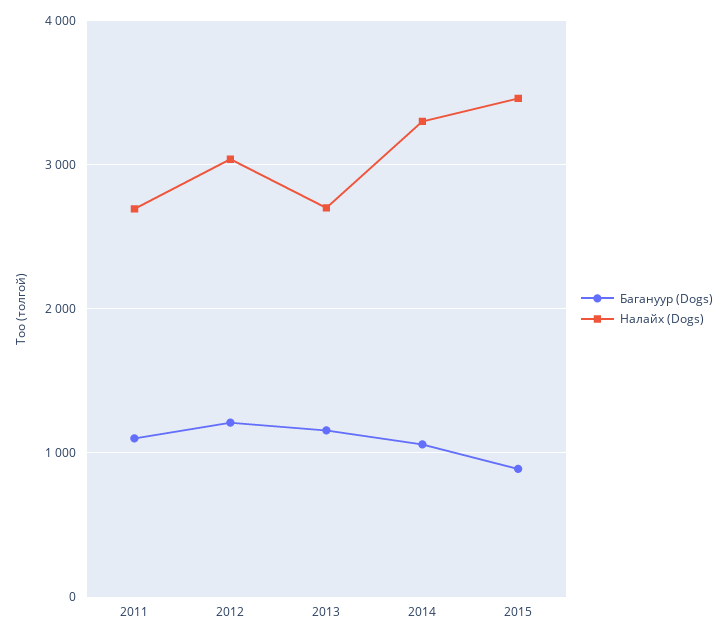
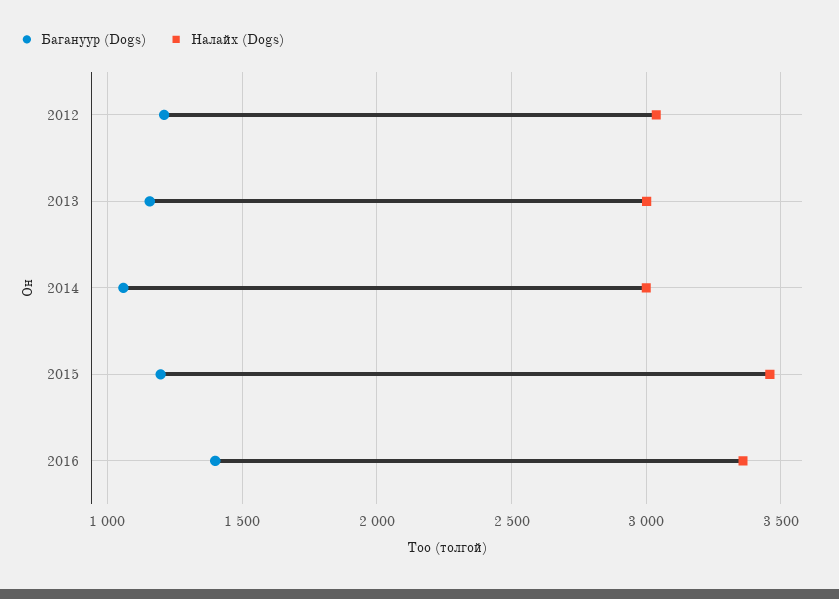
Багануур (Dogs), 2011: 1100 -> none
Налайх (Dogs), 2011: 2700 -> none
Налайх (Dogs), 2013: 2700 -> 3000
Налайх (Dogs), 2014: 3300 -> 3000
Багануур (Dogs), 2015: 900 -> 1200
Багануур (Dogs), 2016: none -> 1400
Налайх (Dogs), 2016: none -> 3350

